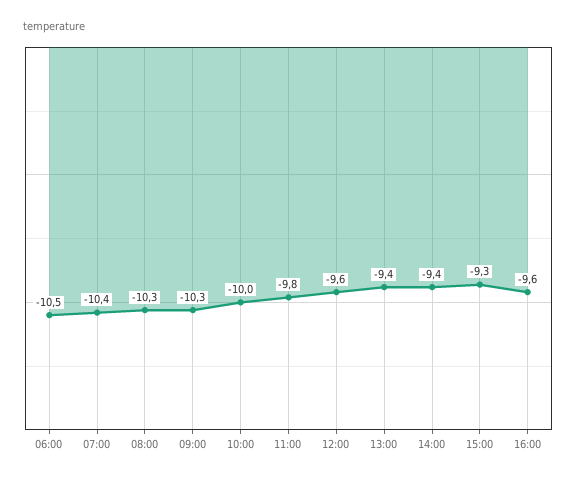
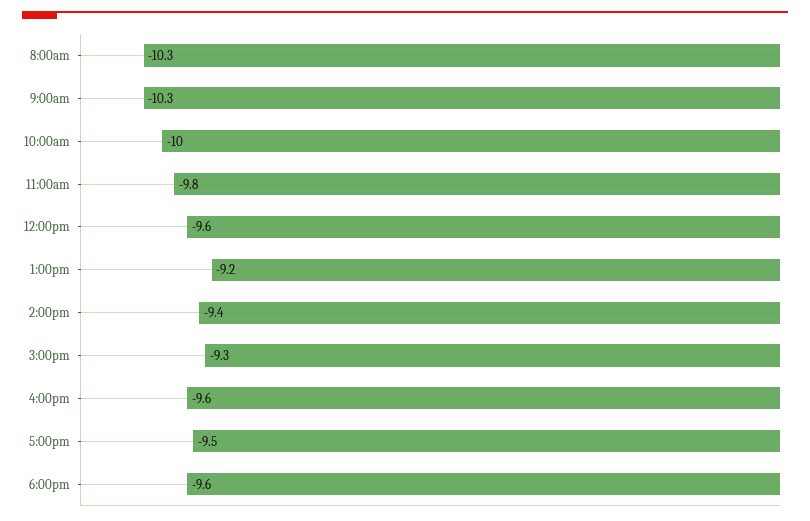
06:00: -10.5 -> none
07:00: -10.4 -> none
13:00: -9.4 -> -9.2
5:00pm: none -> -9.5
6:00pm: none -> -9.6

